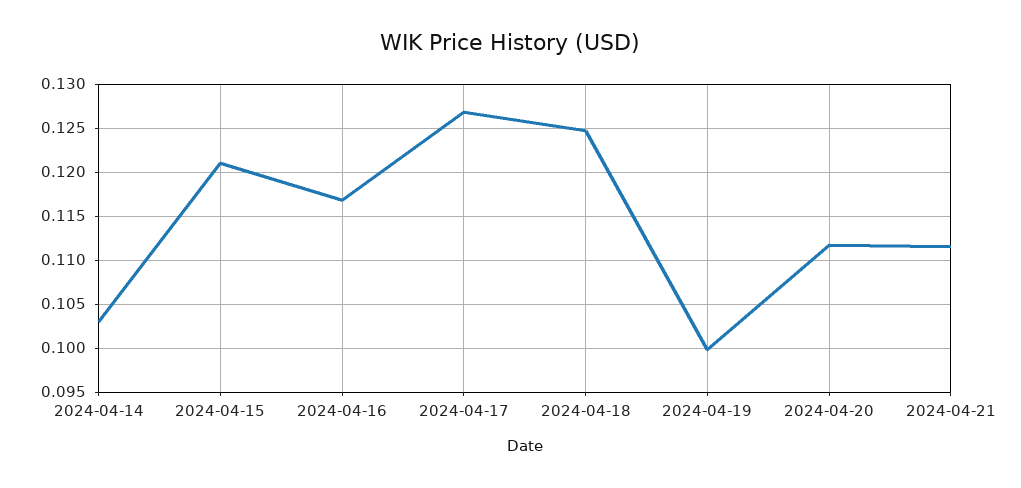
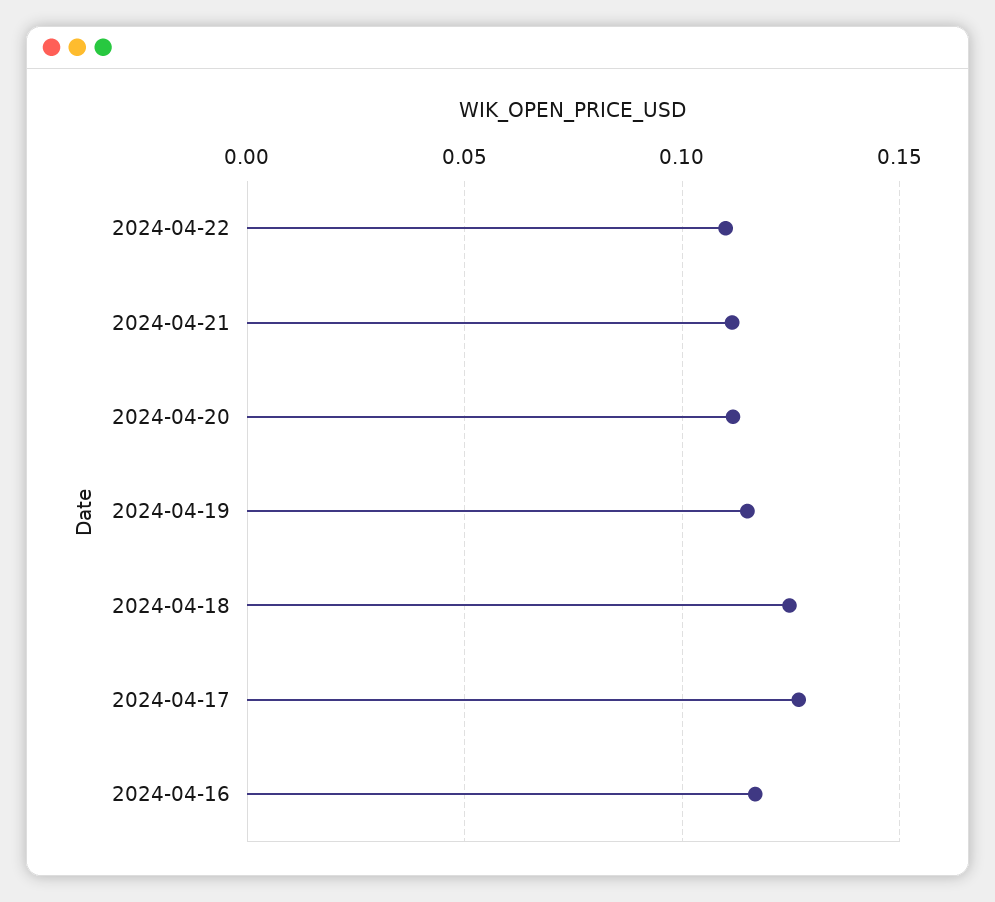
2024-04-14: 0.103 -> none
2024-04-15: 0.121 -> none
2024-04-19: 0.1 -> 0.115
2024-04-22: none -> 0.11

